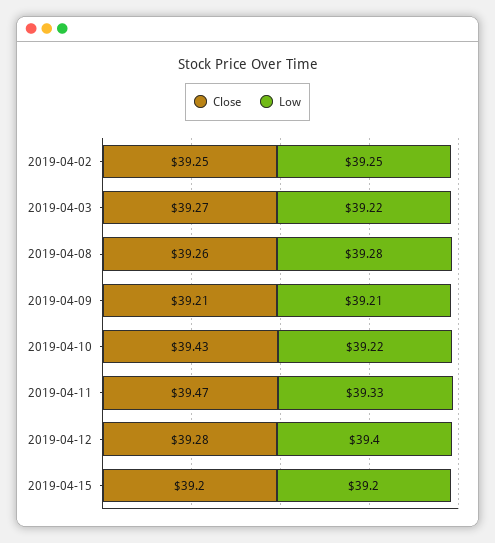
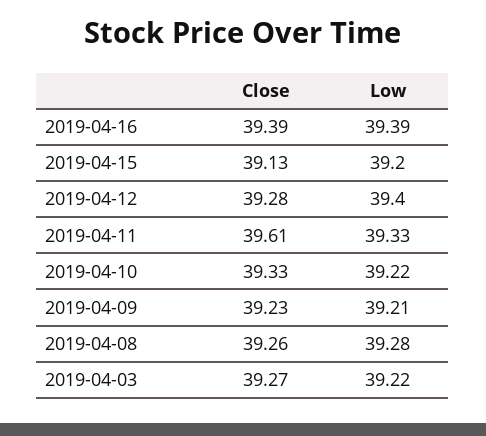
Close, 2019-04-02: 39.25 -> none
Low, 2019-04-02: 39.25 -> none
Close, 2019-04-09: 39.21 -> 39.23
Close, 2019-04-10: 39.43 -> 39.33
Close, 2019-04-11: 39.47 -> 39.61
Close, 2019-04-15: 39.2 -> 39.13
Close, 2019-04-16: none -> 39.39
Low, 2019-04-16: none -> 39.39

